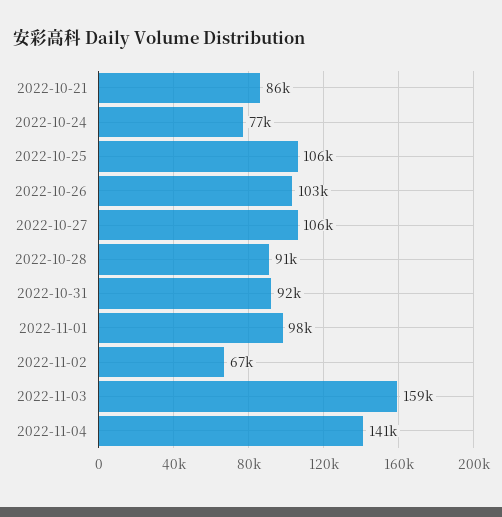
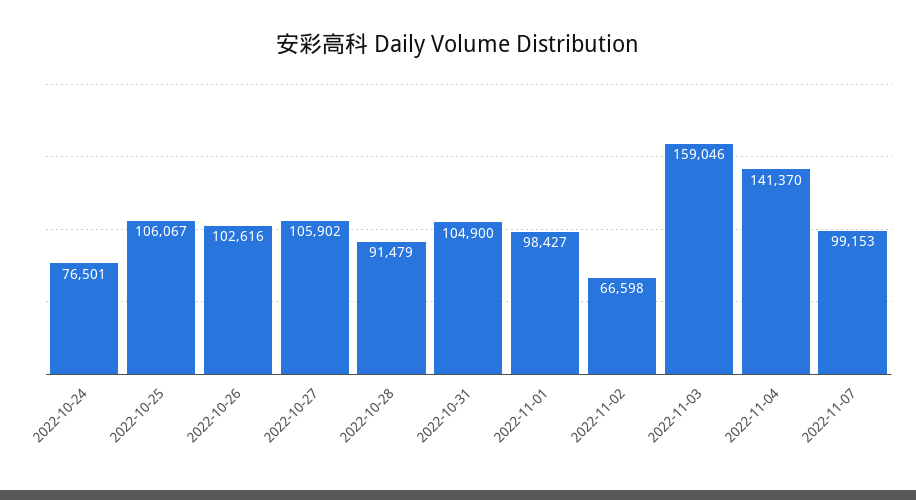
2022-10-21: 86000 -> none
2022-10-31: 92000 -> 104900
2022-11-07: none -> 99153

